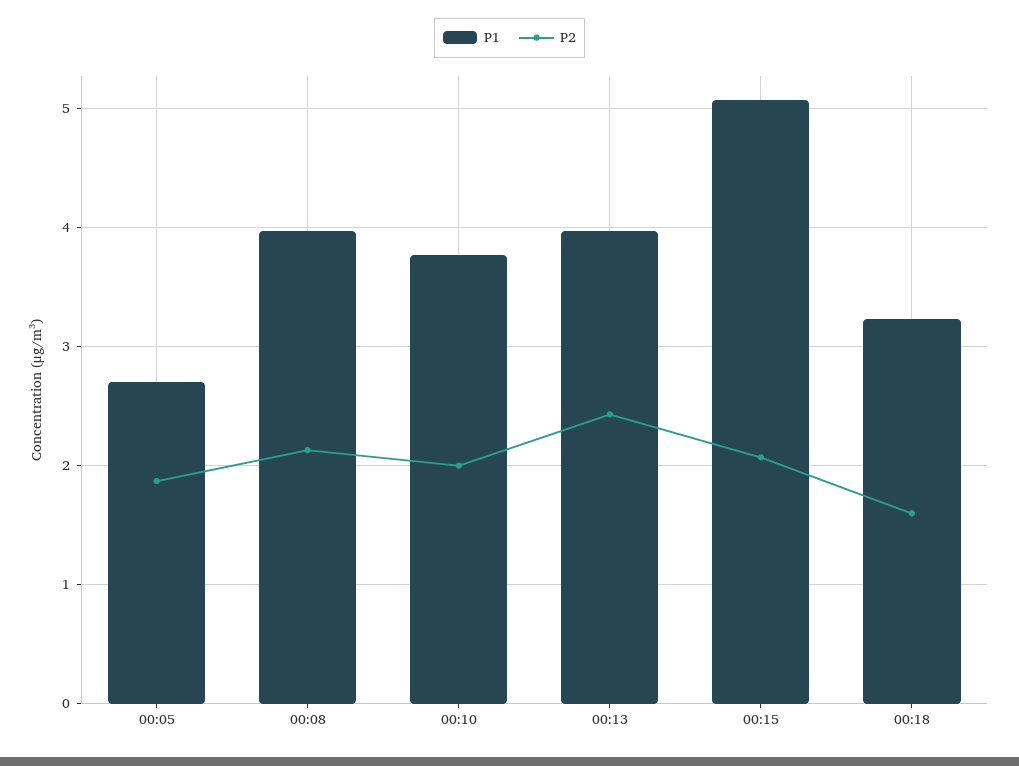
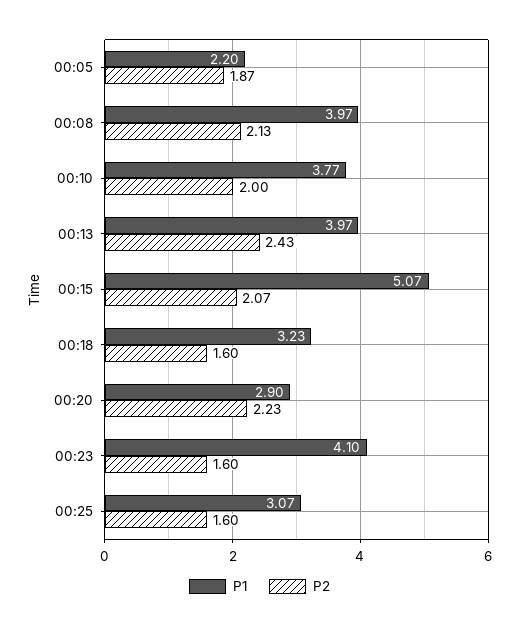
P1, 00:05: 2.7 -> 2.2
P1, 00:20: none -> 2.9
P2, 00:20: none -> 2.23
P1, 00:23: none -> 4.1
P2, 00:23: none -> 1.6
P1, 00:25: none -> 3.07
P2, 00:25: none -> 1.6

